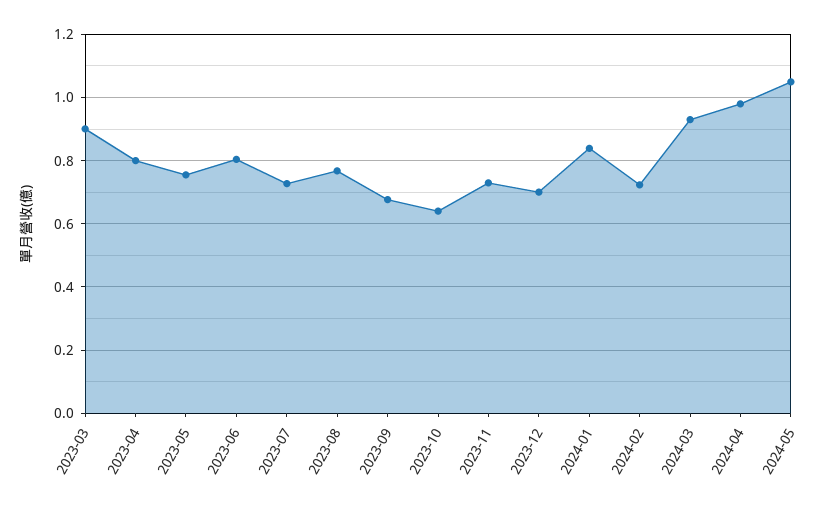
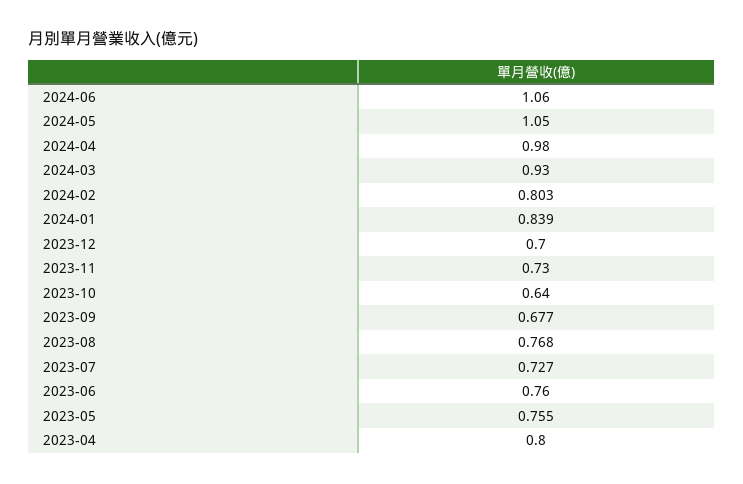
2023-03: 0.9 -> none
2023-06: 0.8 -> 0.76
2024-02: 0.72 -> 0.803
2024-06: none -> 1.06

